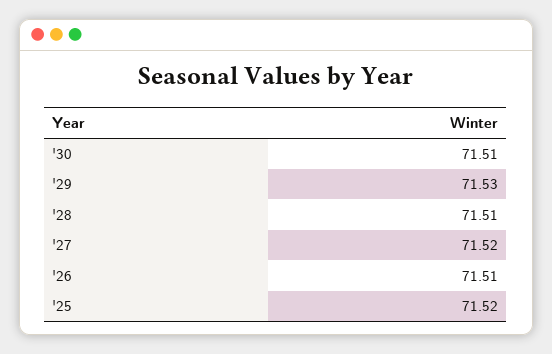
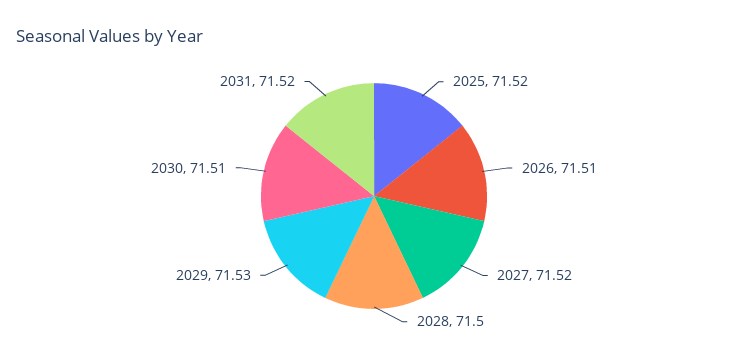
'28: 71.51 -> 71.5
2031: none -> 71.52

